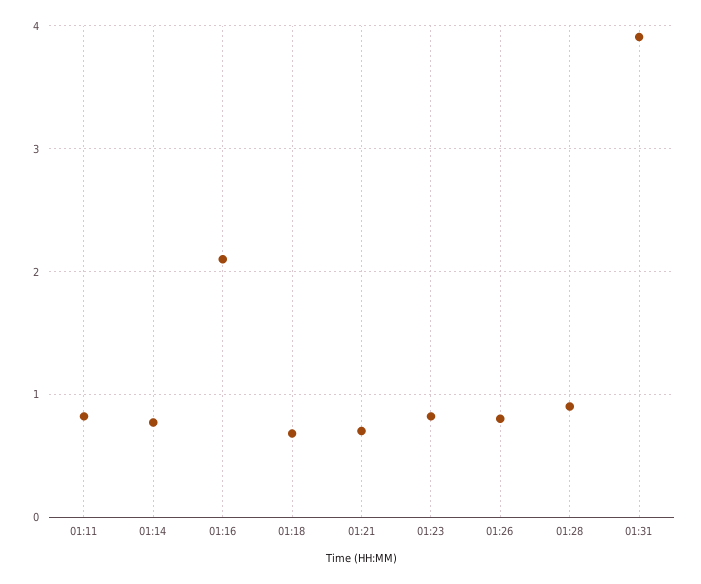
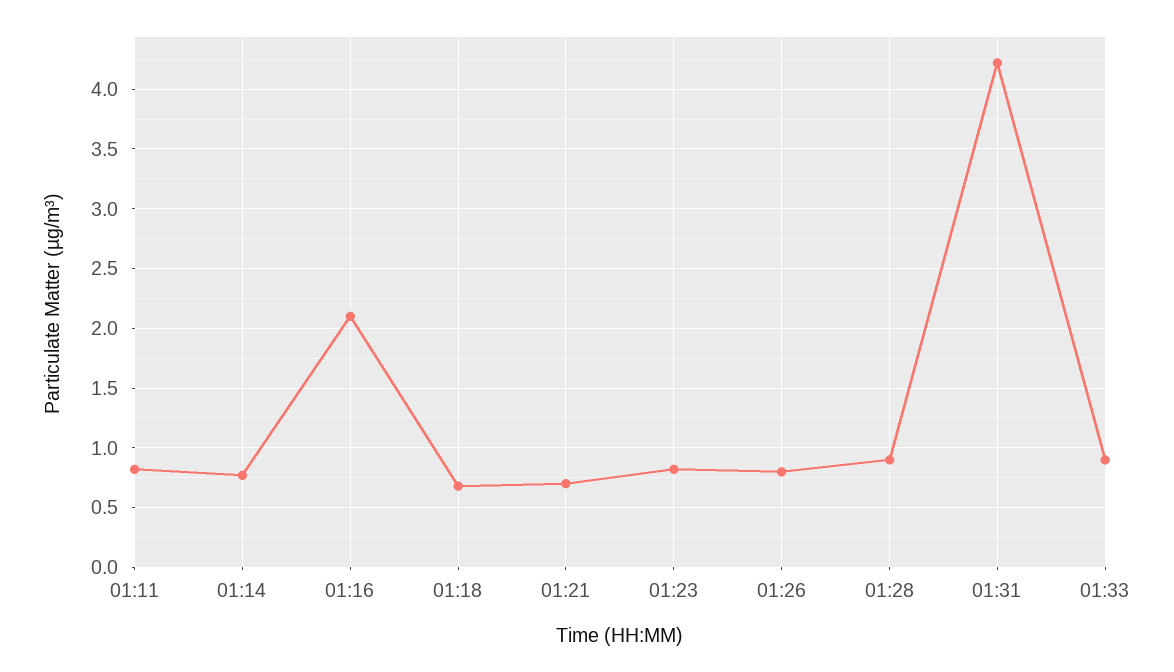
01:31: 3.9 -> 4.2
01:33: none -> 0.9

